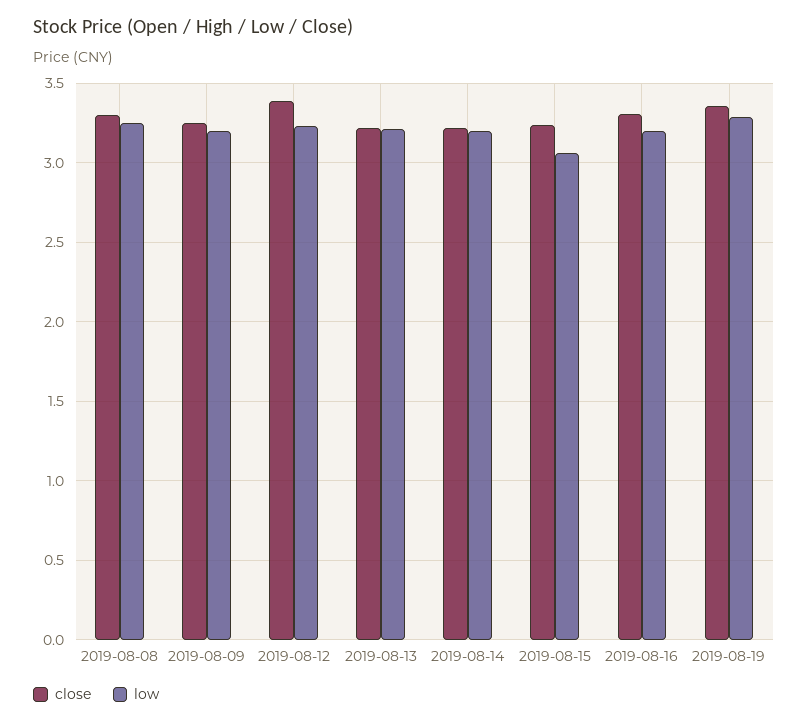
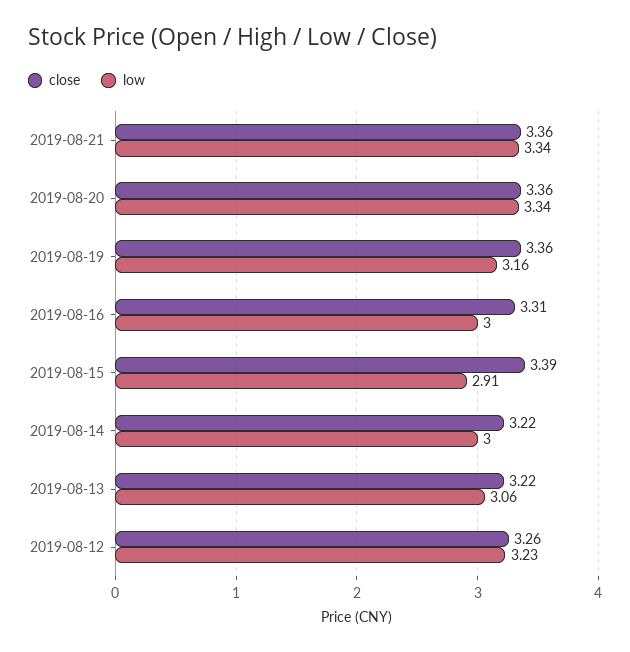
close, 2019-08-08: 3.3 -> none
low, 2019-08-08: 3.25 -> none
close, 2019-08-09: 3.25 -> none
low, 2019-08-09: 3.2 -> none
close, 2019-08-12: 3.4 -> 3.26
low, 2019-08-13: 3.2 -> 3.06
low, 2019-08-14: 3.2 -> 3
close, 2019-08-15: 3.25 -> 3.39
low, 2019-08-15: 3.05 -> 2.91
low, 2019-08-16: 3.2 -> 3
low, 2019-08-19: 3.3 -> 3.16
close, 2019-08-21: none -> 3.36
low, 2019-08-21: none -> 3.34
close, 2019-08-20: none -> 3.36
low, 2019-08-20: none -> 3.34

